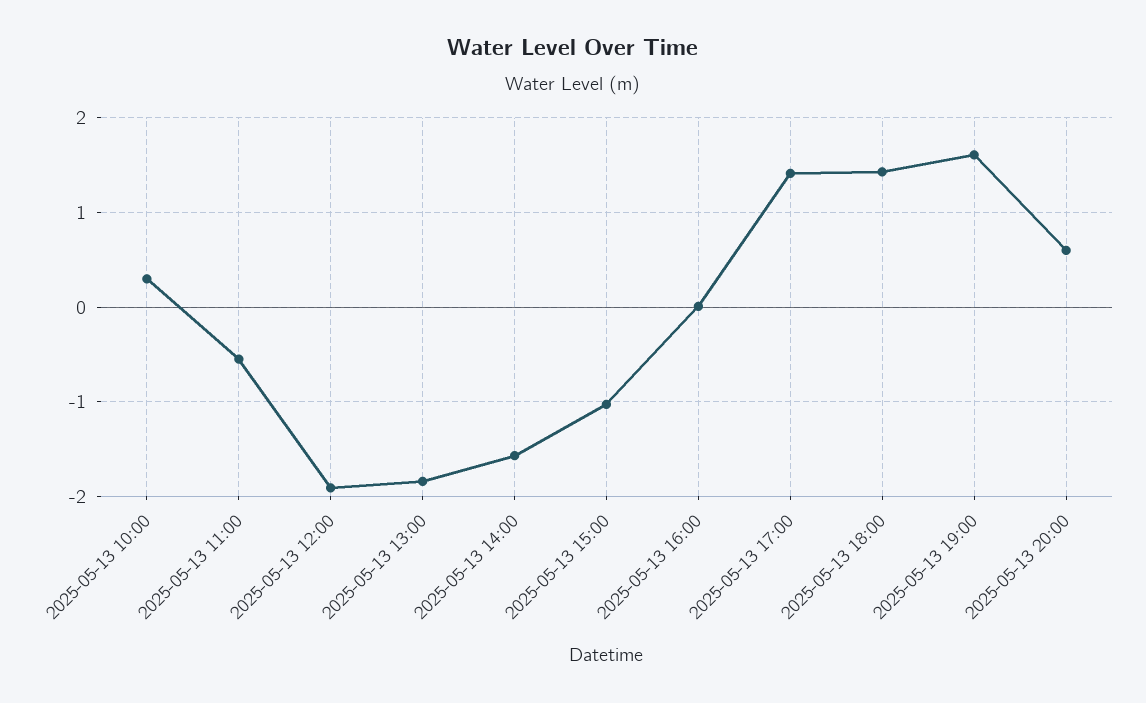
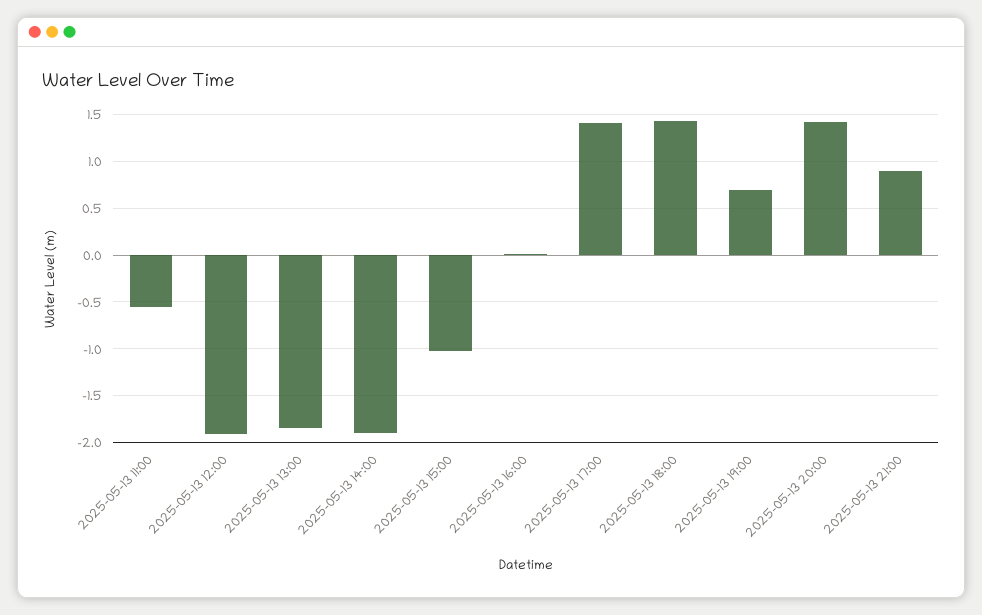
2025-05-13 10:00: 0.3 -> none
2025-05-13 14:00: -1.6 -> -1.9
2025-05-13 19:00: 1.6 -> 0.7
2025-05-13 20:00: 0.6 -> 1.4
2025-05-13 21:00: none -> 0.9

